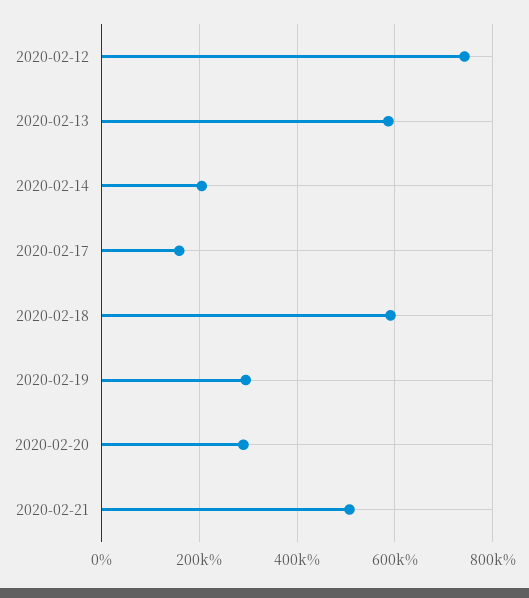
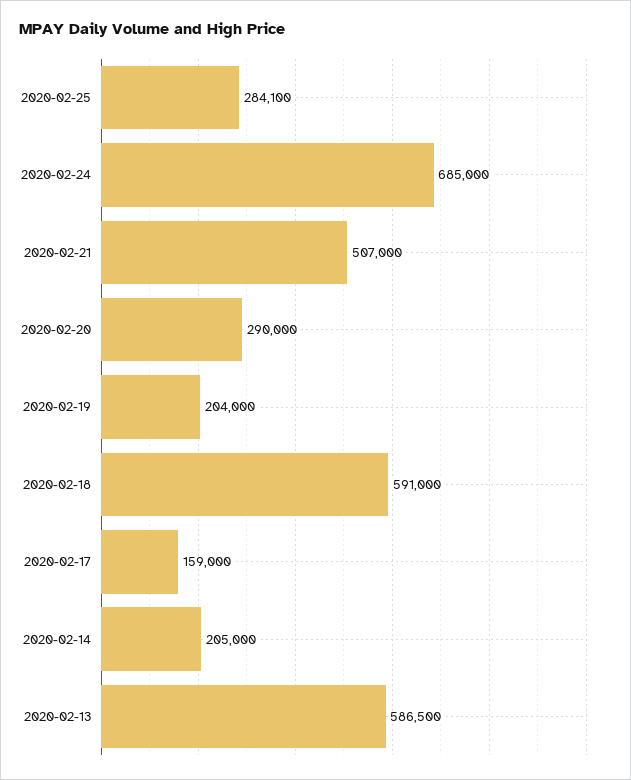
2020-02-12: 740000 -> none
2020-02-19: 300000 -> 204000
2020-02-25: none -> 284100
2020-02-24: none -> 685000

